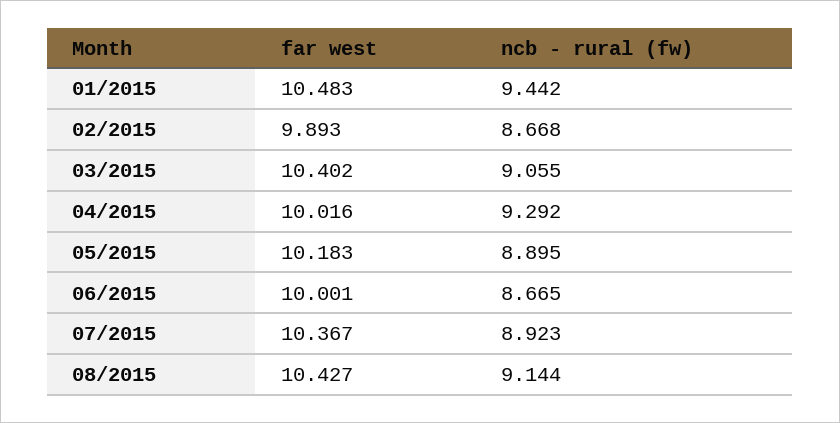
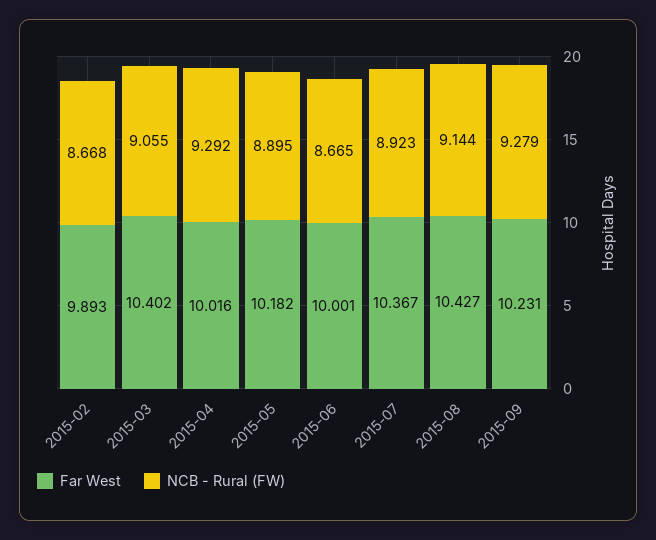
far west, 01/2015: 10.483 -> none
ncb - rural (fw), 01/2015: 9.442 -> none
far west, 05/2015: 10.183 -> 10.182
far west, 2015-09: none -> 10.231
ncb - rural (fw), 2015-09: none -> 9.279

